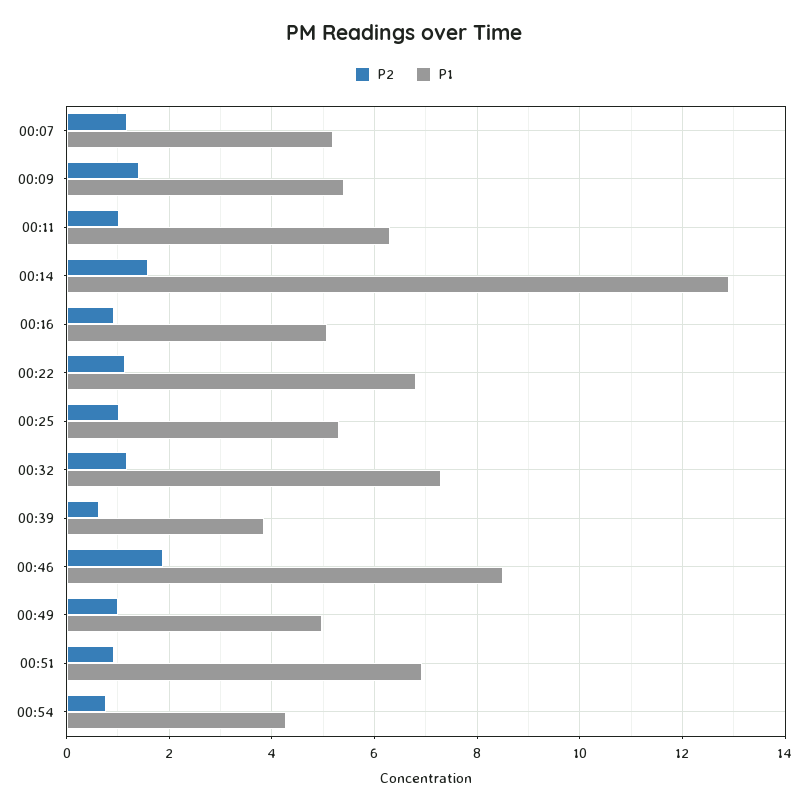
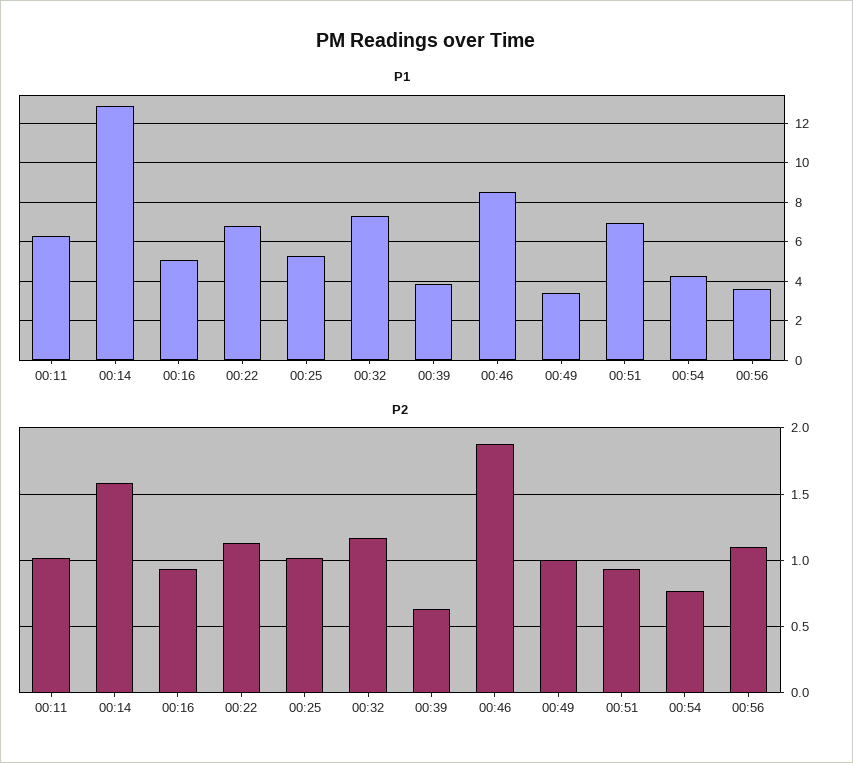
P2, 00:07: 1.2 -> none
P1, 00:07: 5.2 -> none
P2, 00:09: 1.4 -> none
P1, 00:09: 5.4 -> none
P1, 00:49: 5 -> 3.5
P1, 00:56: none -> 3.5
P2, 00:56: none -> 1.1

